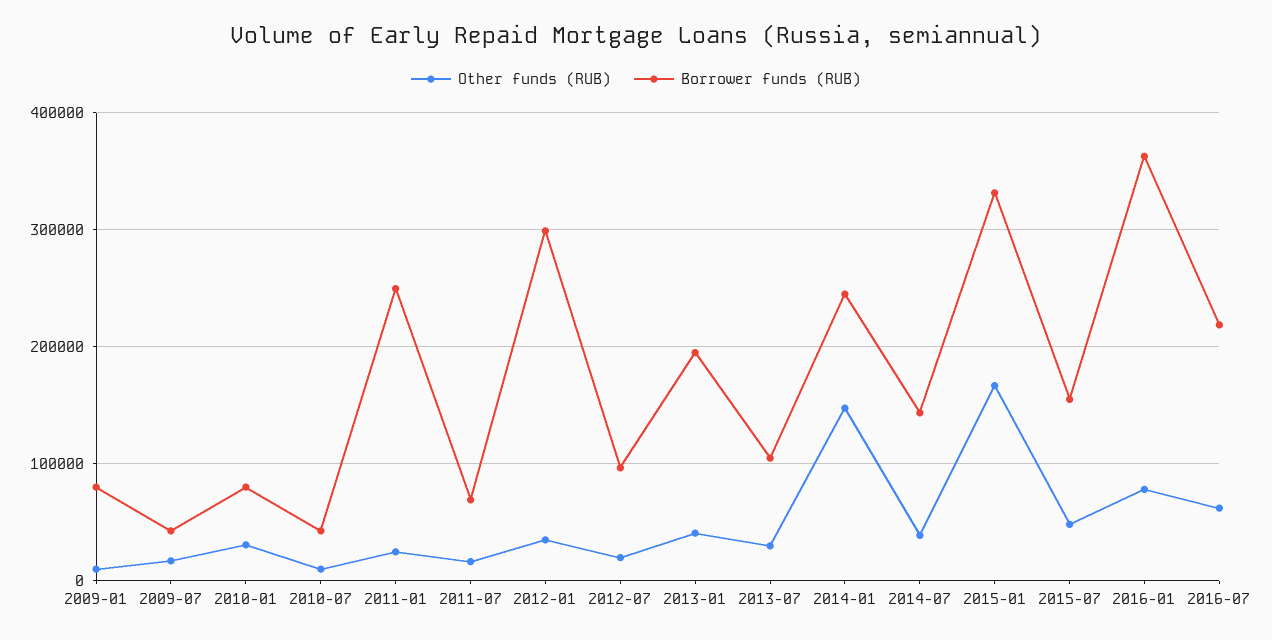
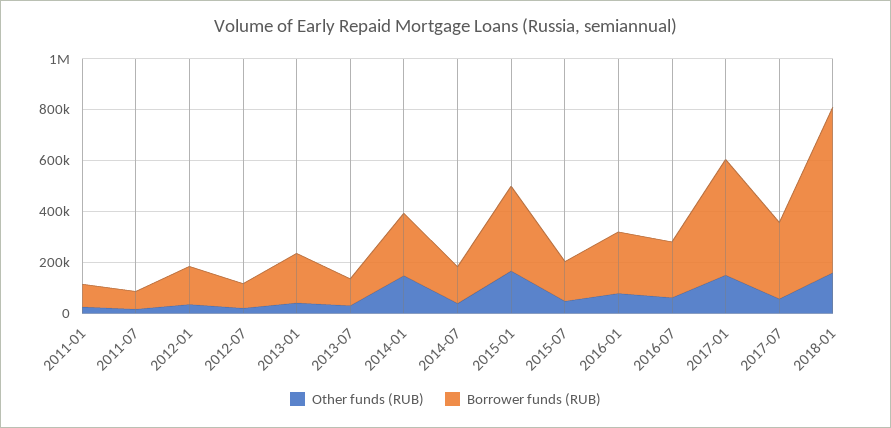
Other funds (RUB), 2009-01: 10000 -> none
Borrower funds (RUB), 2009-01: 80000 -> none
Other funds (RUB), 2009-07: 20000 -> none
Borrower funds (RUB), 2009-07: 40000 -> none
Other funds (RUB), 2010-01: 30000 -> none
Borrower funds (RUB), 2010-01: 80000 -> none
Other funds (RUB), 2010-07: 10000 -> none
Borrower funds (RUB), 2010-07: 40000 -> none
Borrower funds (RUB), 2011-01: 250000 -> 100000
Borrower funds (RUB), 2012-01: 300000 -> 150000
Borrower funds (RUB), 2016-01: 360000 -> 250000
Other funds (RUB), 2017-01: none -> 150000
Borrower funds (RUB), 2017-01: none -> 450000
Other funds (RUB), 2017-07: none -> 50000
Borrower funds (RUB), 2017-07: none -> 300000
Other funds (RUB), 2018-01: none -> 150000
Borrower funds (RUB), 2018-01: none -> 650000

